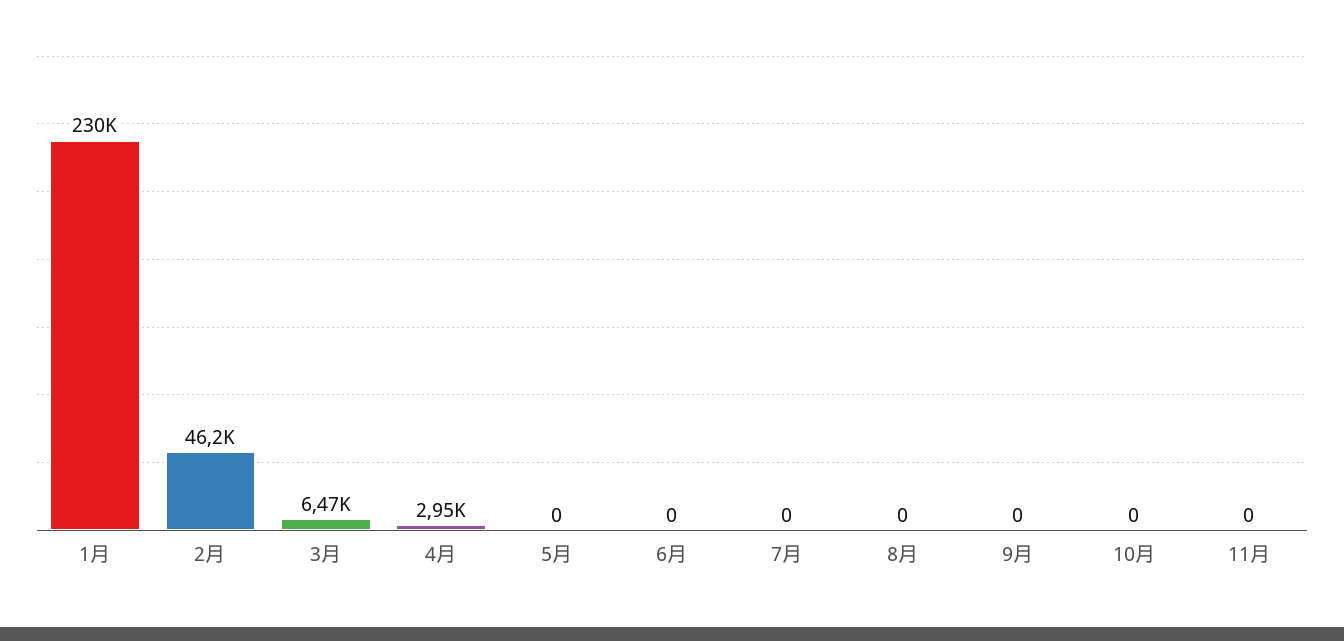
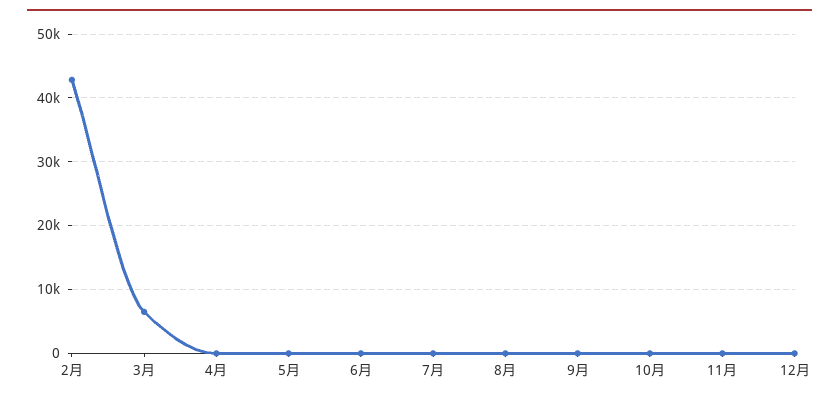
1月: 230000 -> none
2月: 46200 -> 43000
4月: 2950 -> 0
12月: none -> 0

